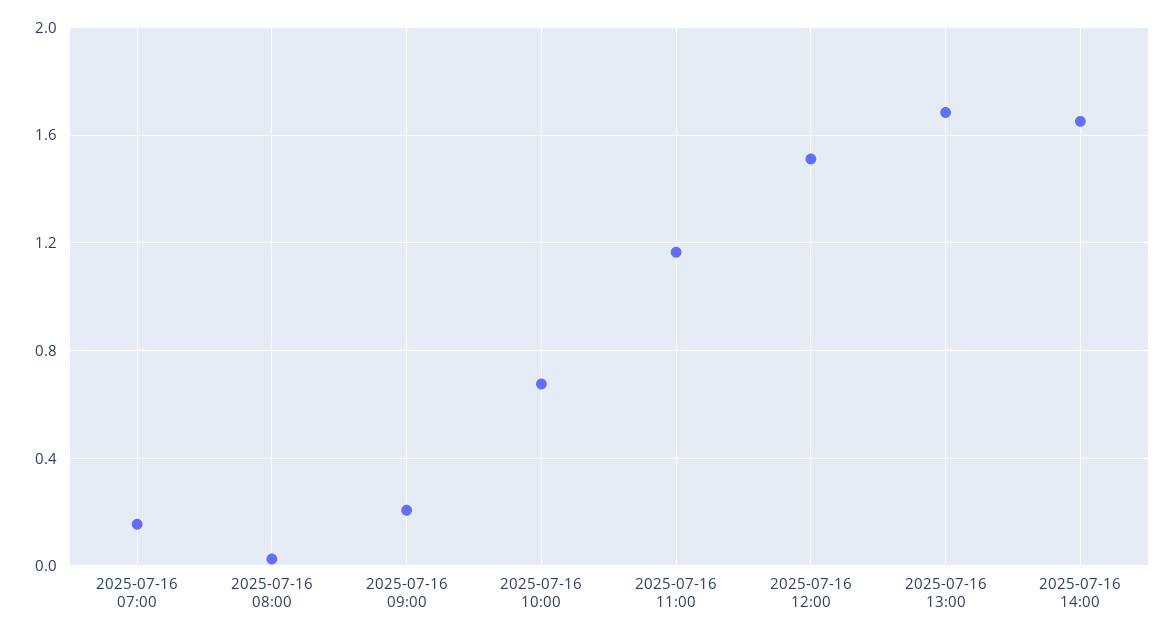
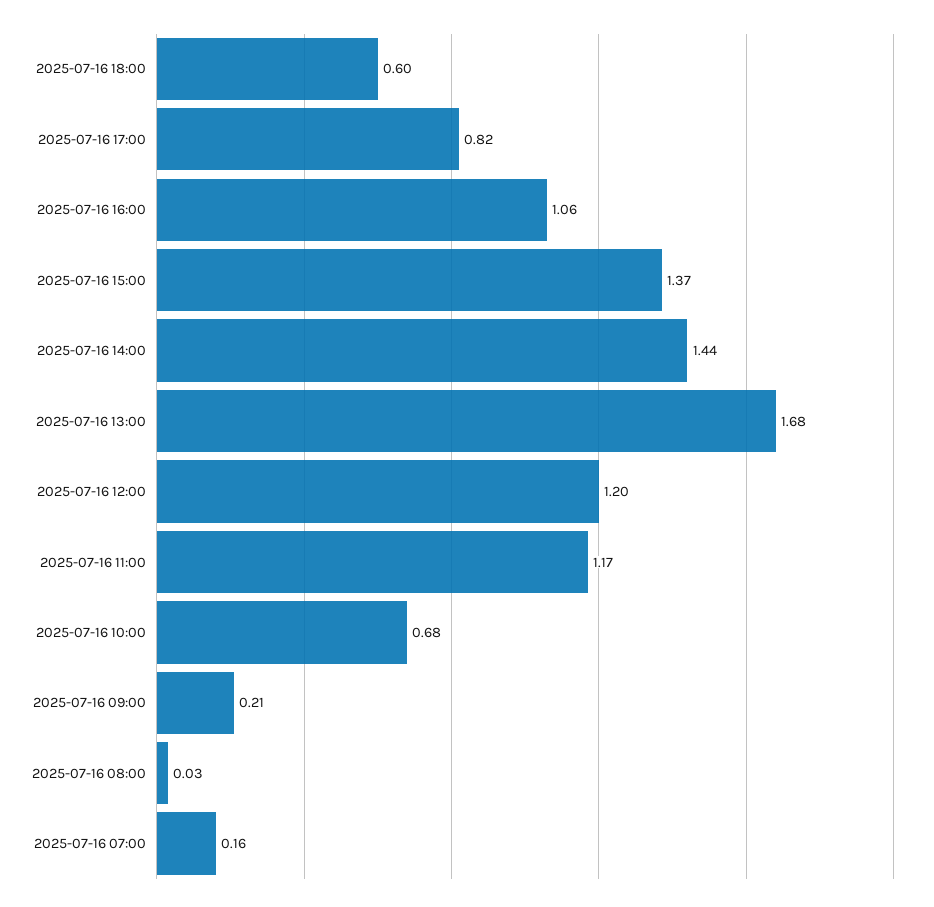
2025-07-16 12:00: 1.5 -> 1.2
2025-07-16 14:00: 1.65 -> 1.44
2025-07-16 18:00: none -> 0.6
2025-07-16 17:00: none -> 0.82
2025-07-16 16:00: none -> 1.06
2025-07-16 15:00: none -> 1.37

